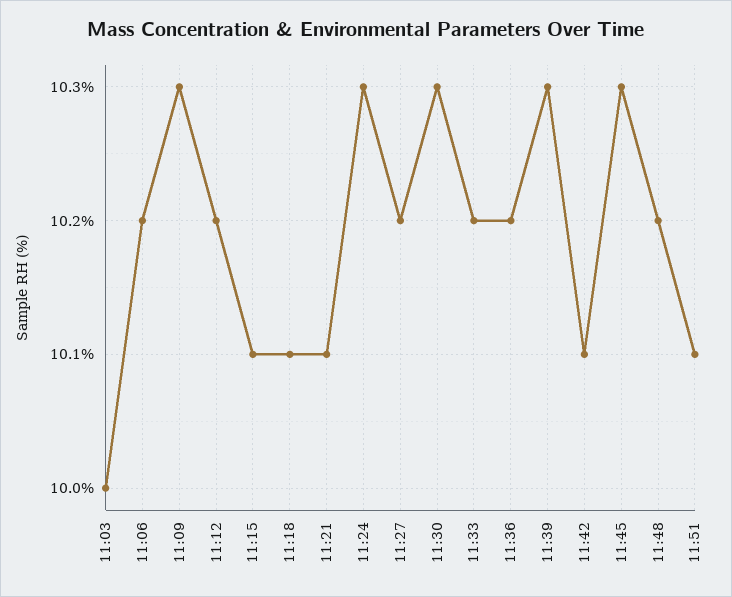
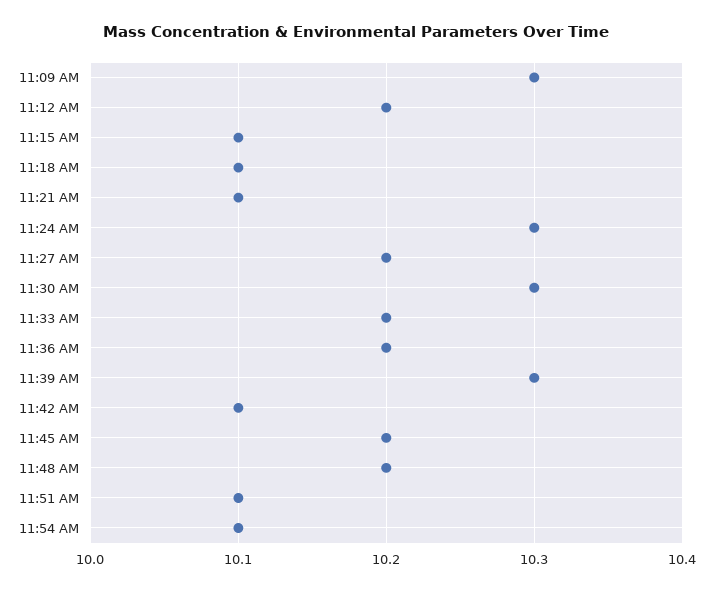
11:03: 10 -> none
11:06: 10.2 -> none
11:45: 10.3 -> 10.2
11:54 AM: none -> 10.1

